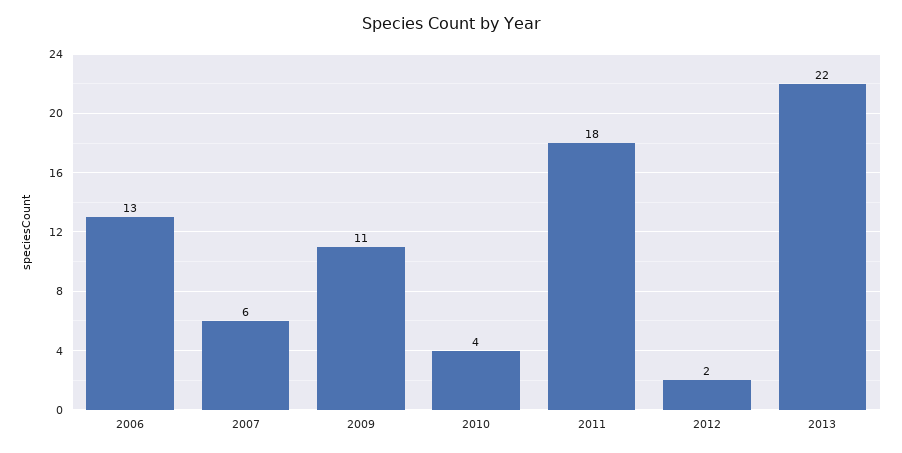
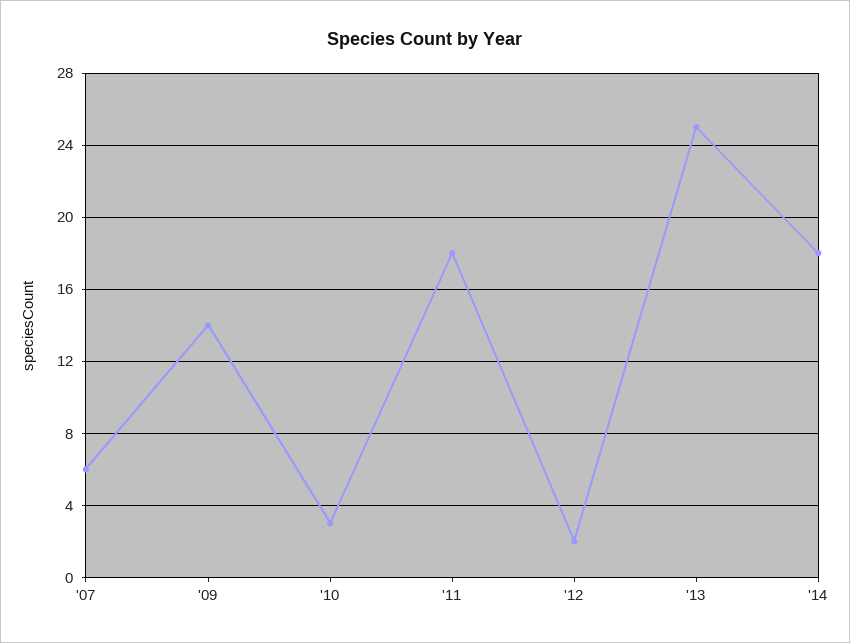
2006: 13 -> none
2009: 11 -> 14
2010: 4 -> 3
2013: 22 -> 25
'14: none -> 18

